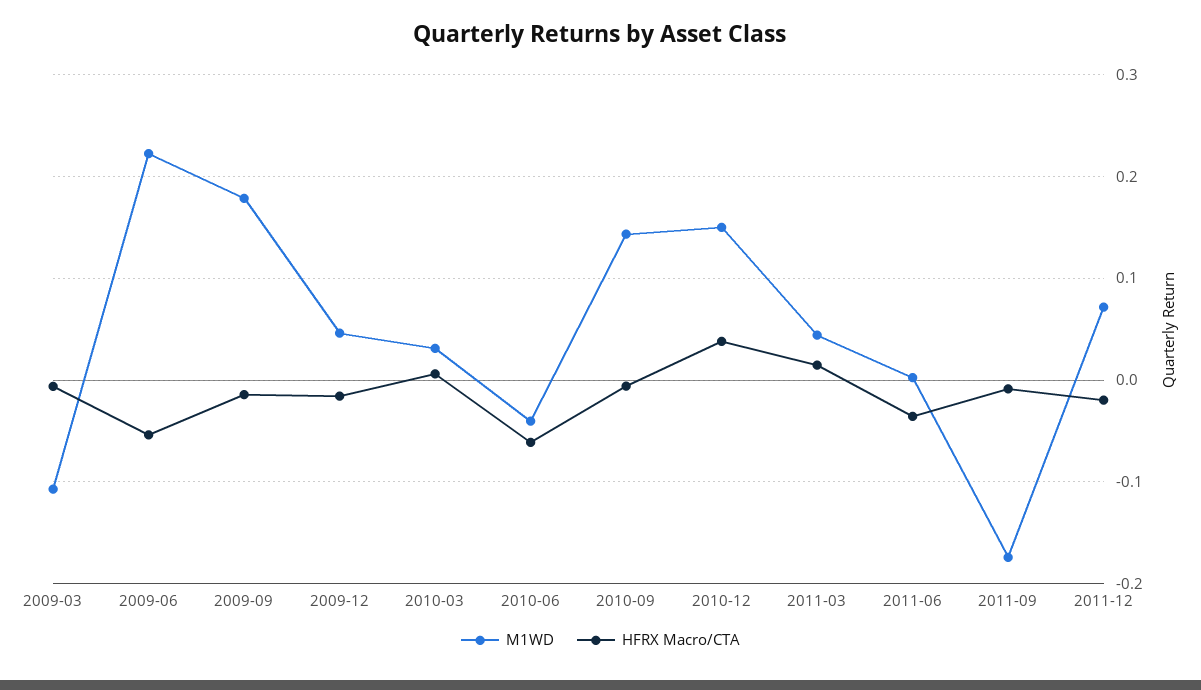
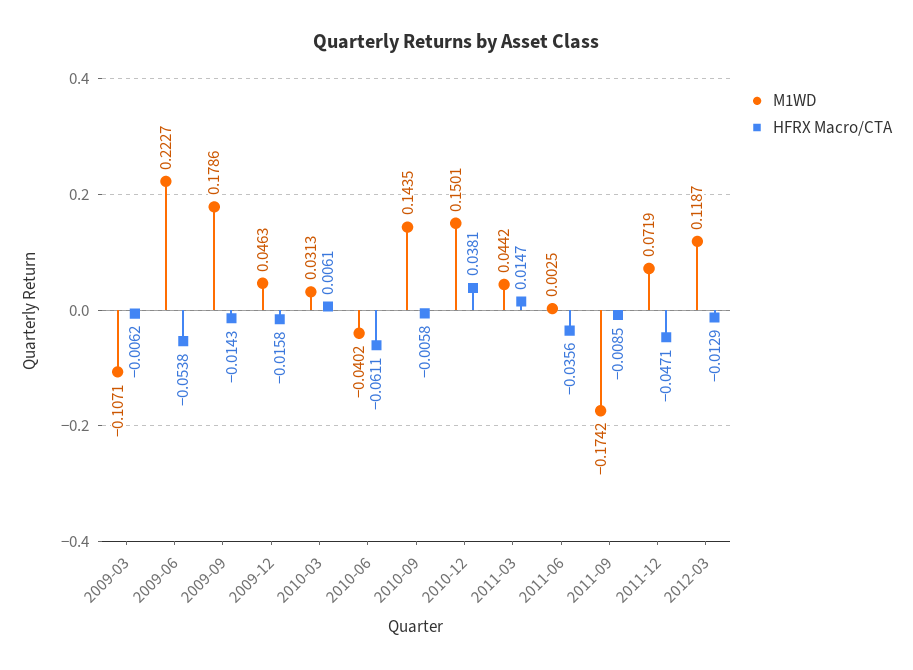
HFRX Macro/CTA, 2011-12: -0.02 -> -0.0471
M1WD, 2012-03: none -> 0.1187
HFRX Macro/CTA, 2012-03: none -> -0.0129

